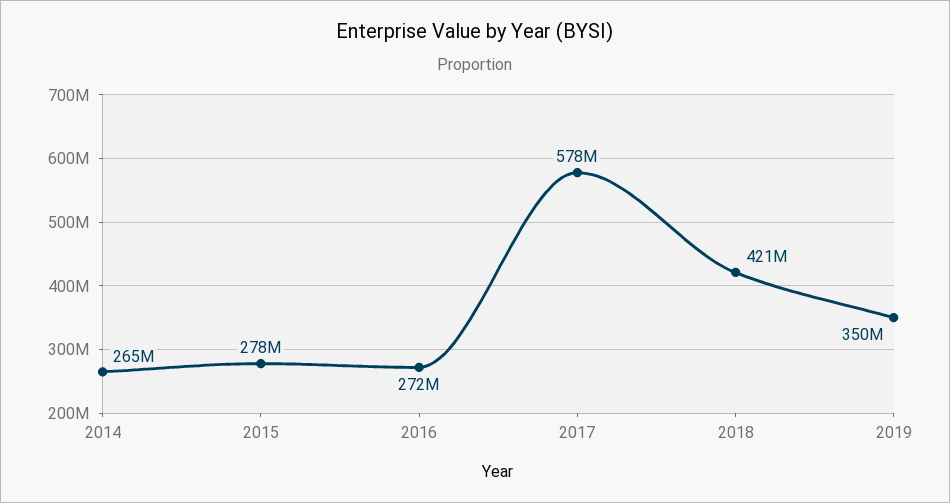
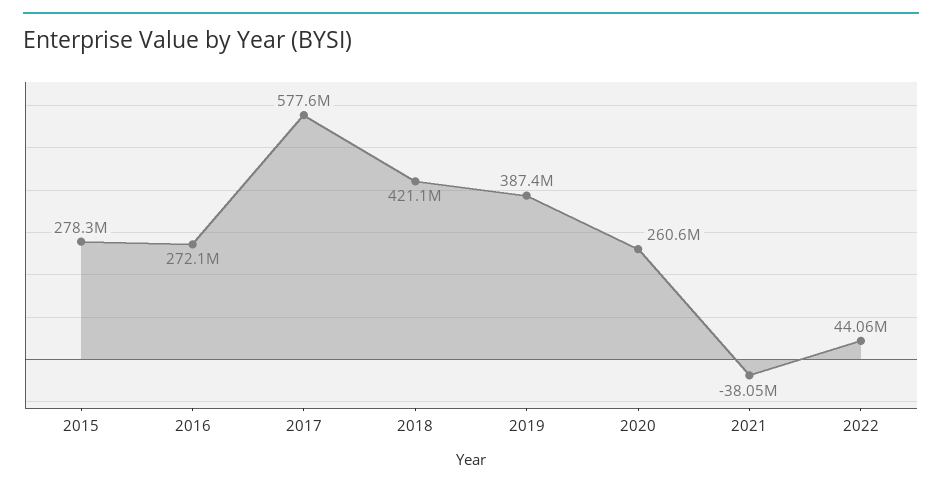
2014: 265000000 -> none
2019: 350000000 -> 387400000
2020: none -> 260600000
2021: none -> -38050000
2022: none -> 44060000

